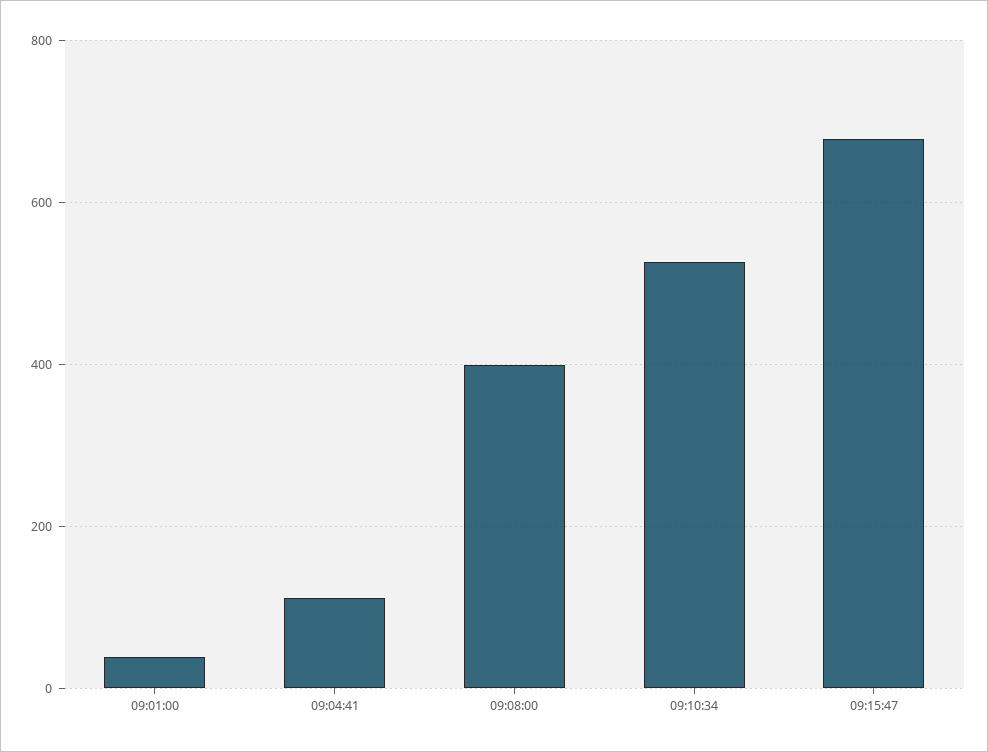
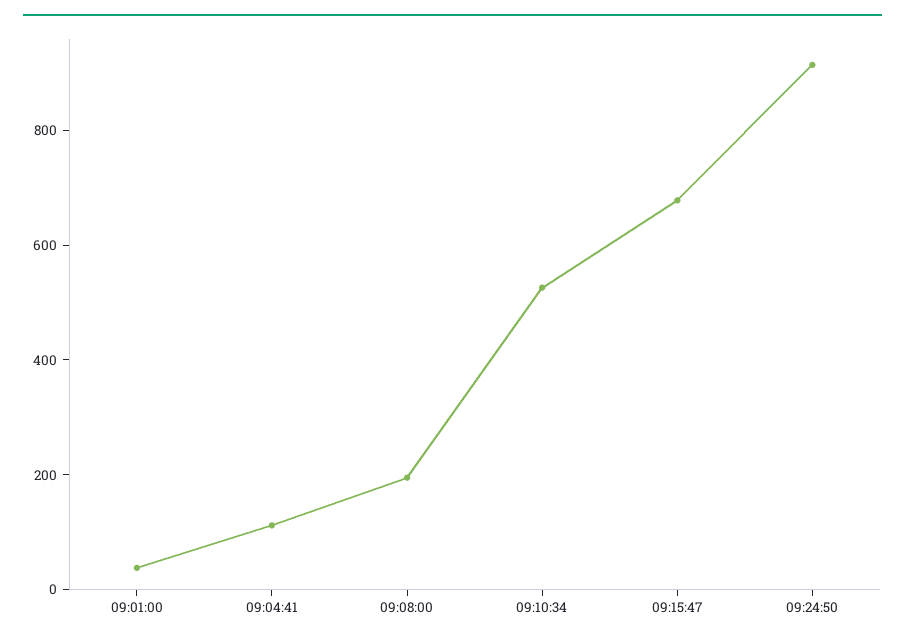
09:08:00: 400 -> 200
09:24:50: none -> 900

